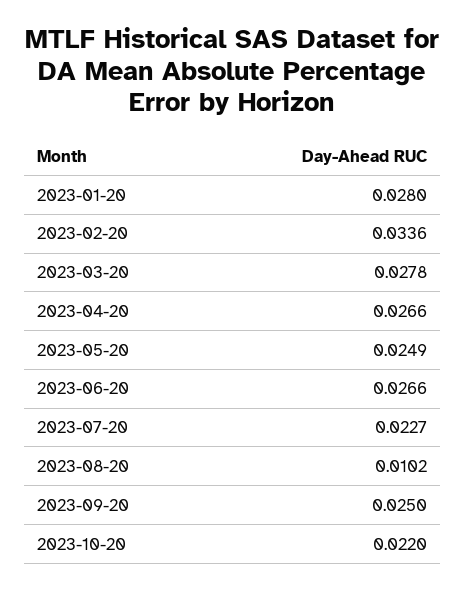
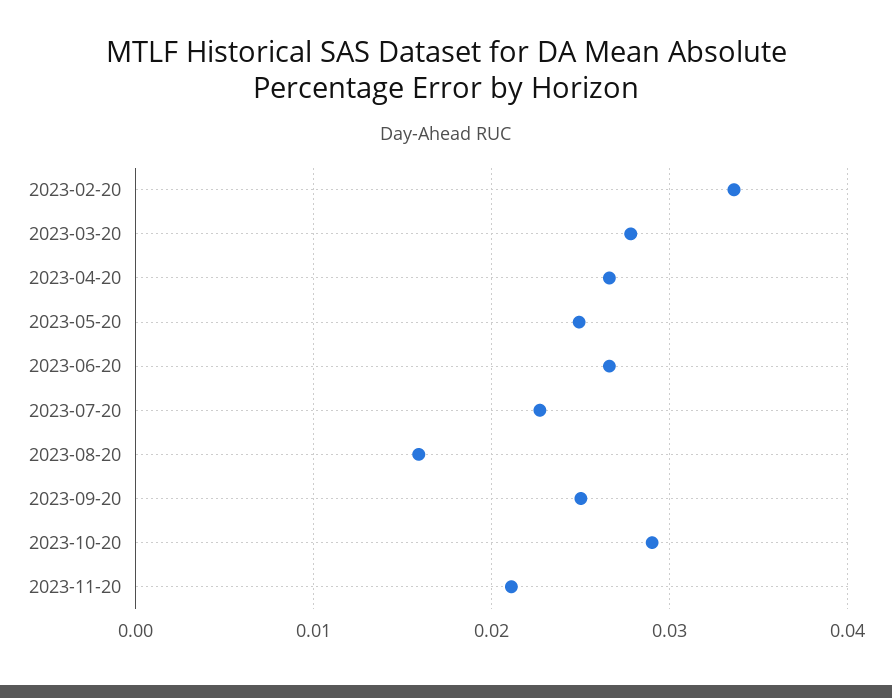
2023-01-20: 0.028 -> none
2023-08-20: 0.0102 -> 0.016
2023-10-20: 0.022 -> 0.029
2023-11-20: none -> 0.021

